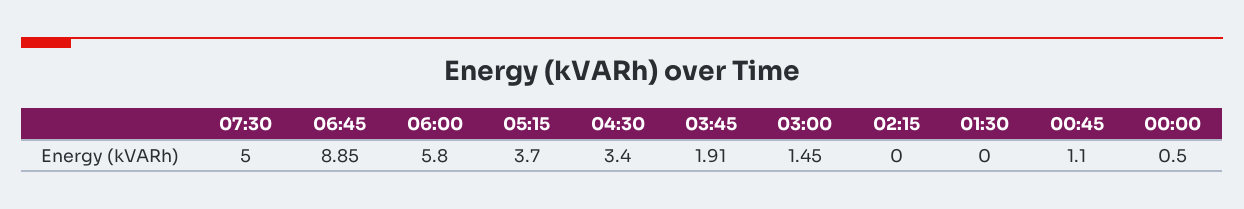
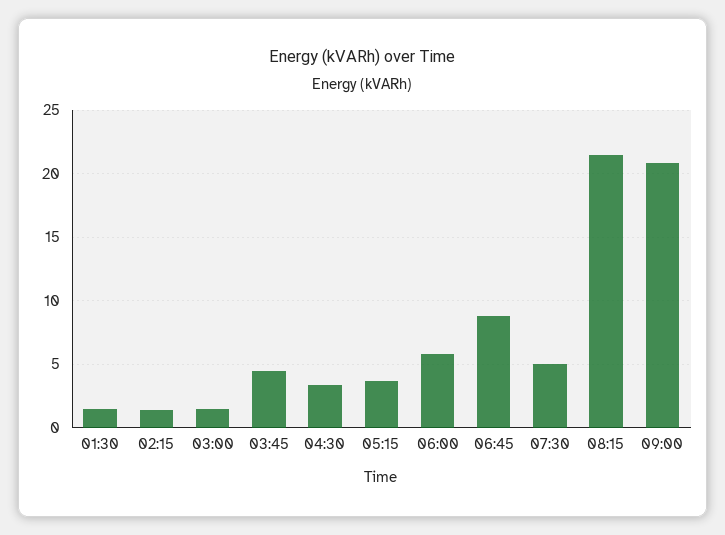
03:45: 1.91 -> 4.5
02:15: 0 -> 1.5
01:30: 0 -> 1.5
00:45: 1.1 -> none
00:00: 0.5 -> none
08:15: none -> 21.5
09:00: none -> 21

